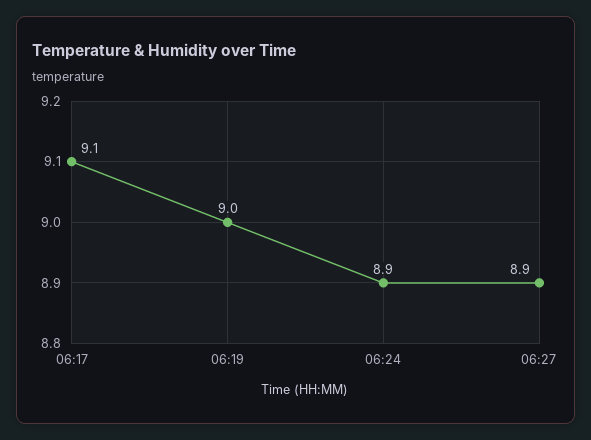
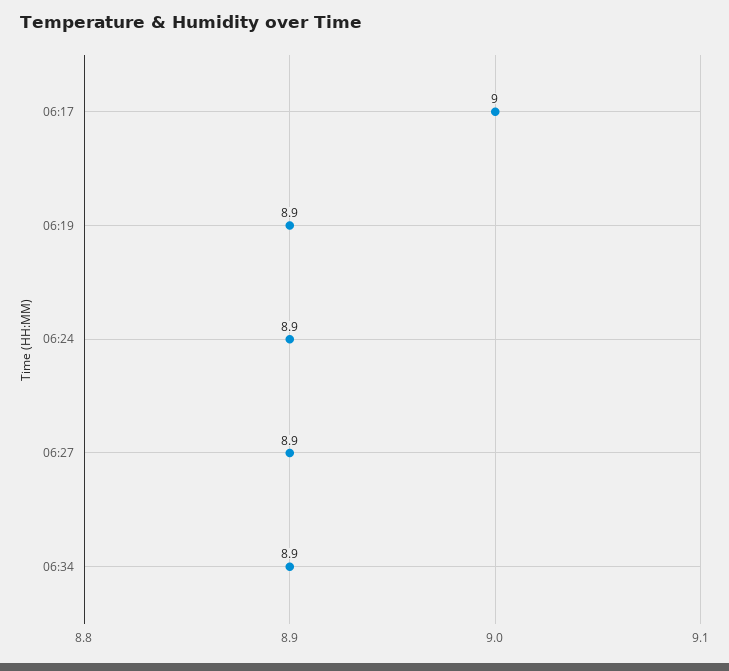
06:17: 9.1 -> 9
06:19: 9 -> 8.9
06:34: none -> 8.9

